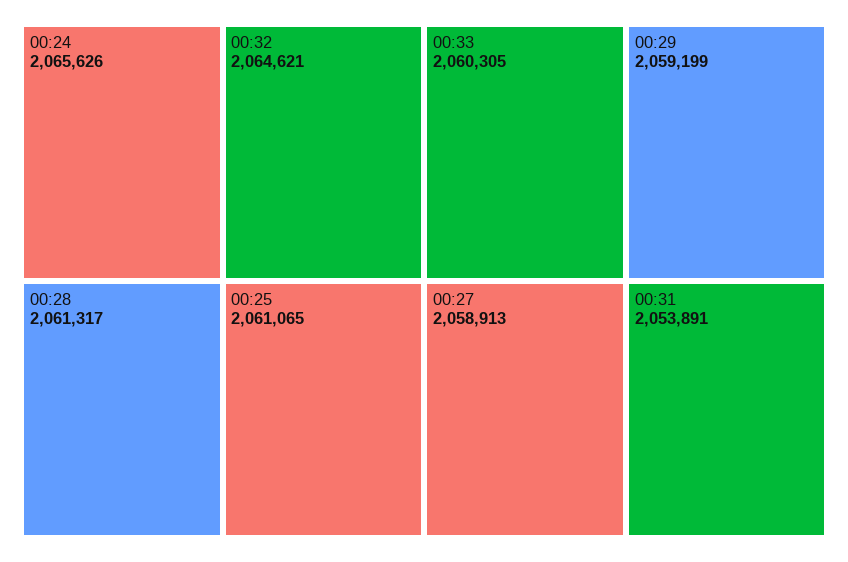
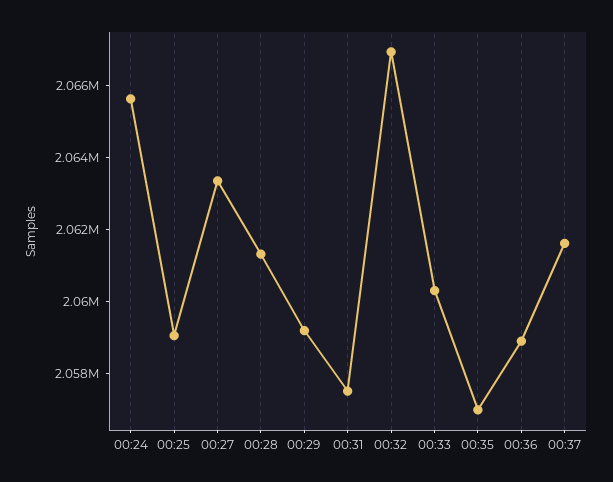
00:32: 2064621 -> 2067000
00:25: 2061065 -> 2059000
00:27: 2058913 -> 2063500
00:31: 2053891 -> 2057500
00:35: none -> 2057000
00:36: none -> 2059000
00:37: none -> 2061500

